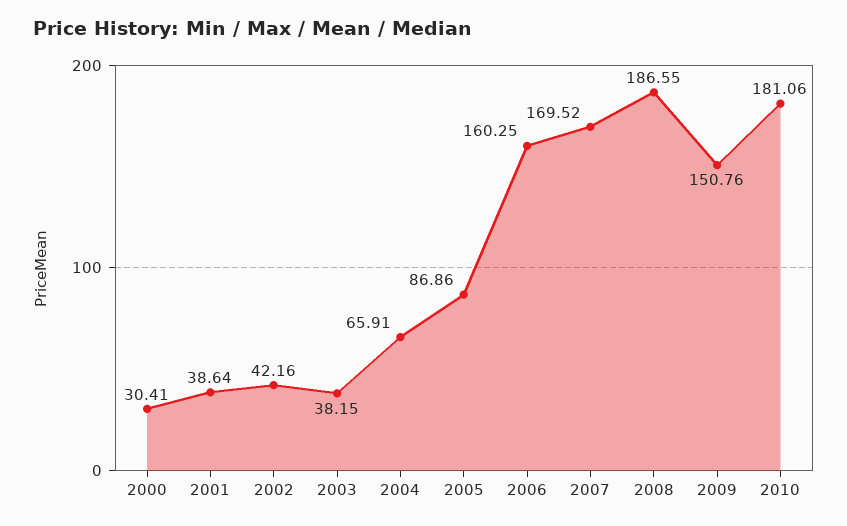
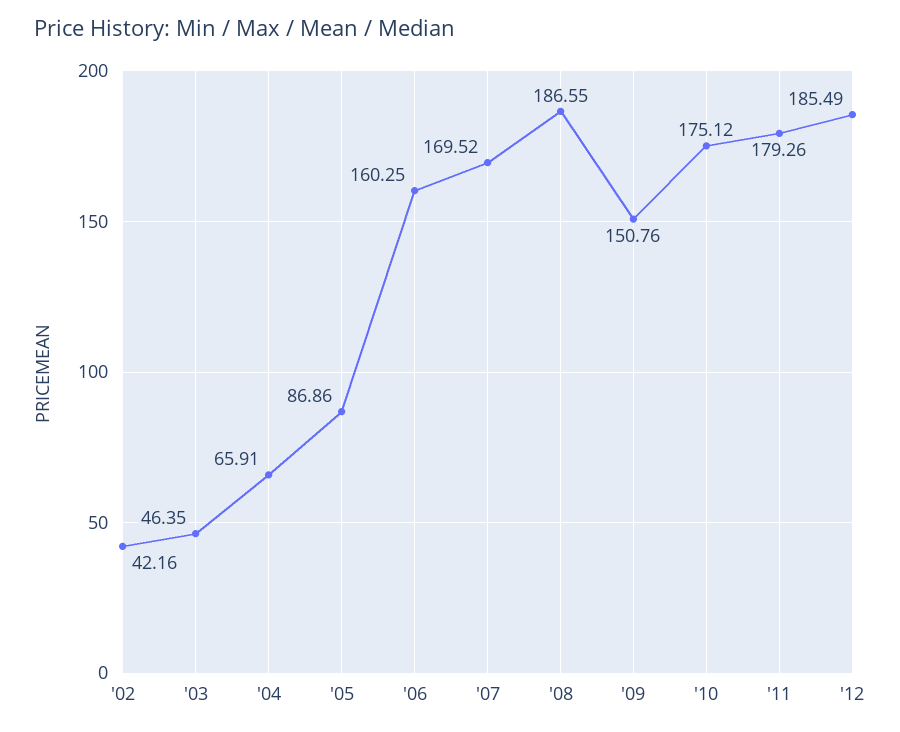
2000: 30.41 -> none
2001: 38.64 -> none
2003: 38.15 -> 46.35
2010: 181.06 -> 175.12
'11: none -> 179.26
'12: none -> 185.49

